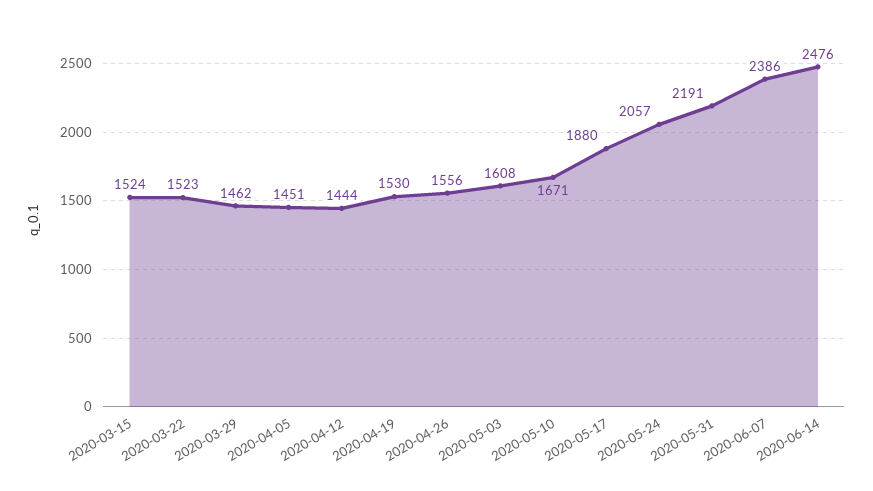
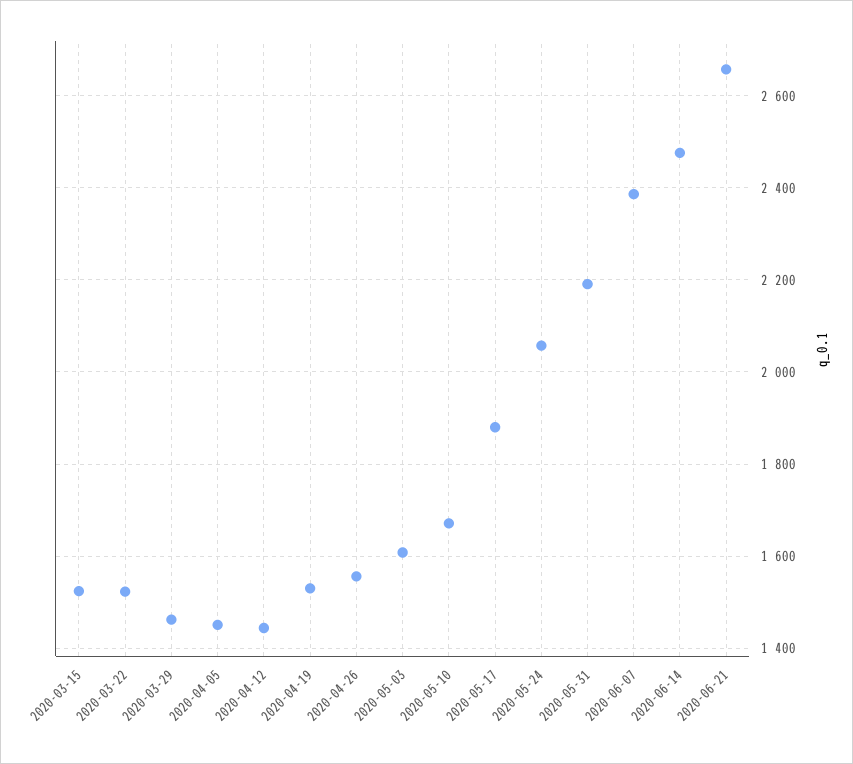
2020-06-21: none -> 2660

